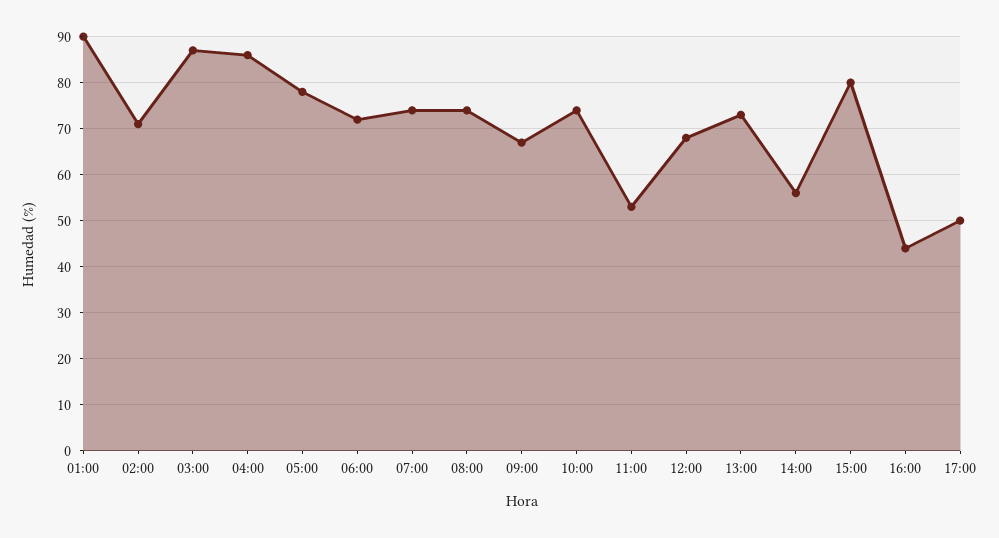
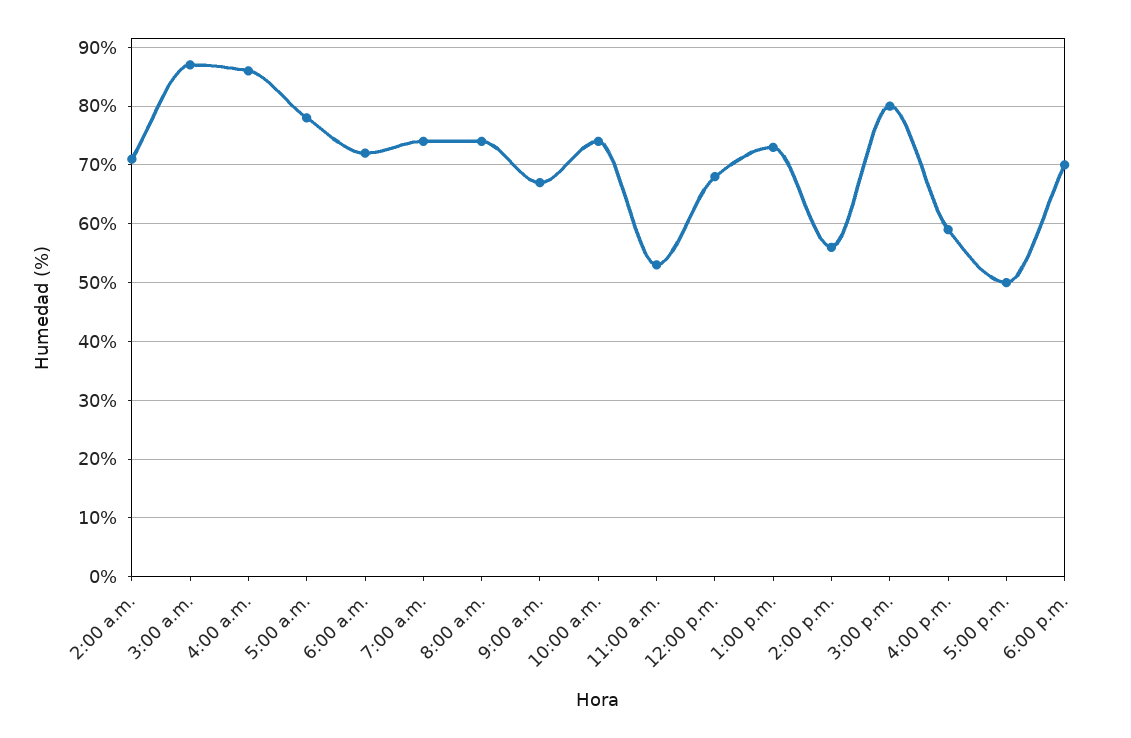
01:00: 90 -> none
16:00: 45 -> 60
6:00 p.m.: none -> 70

